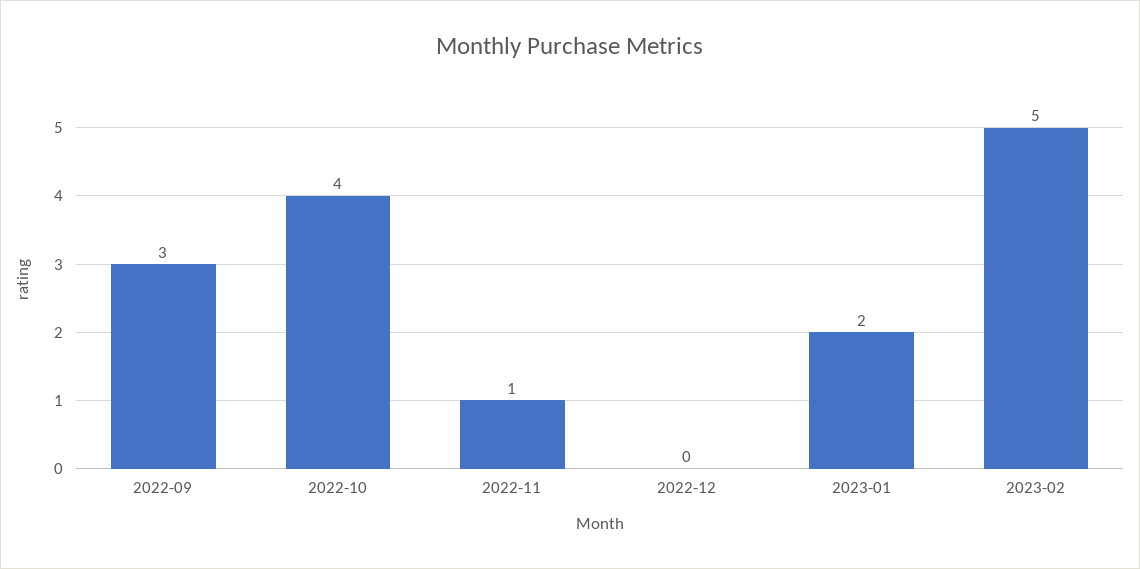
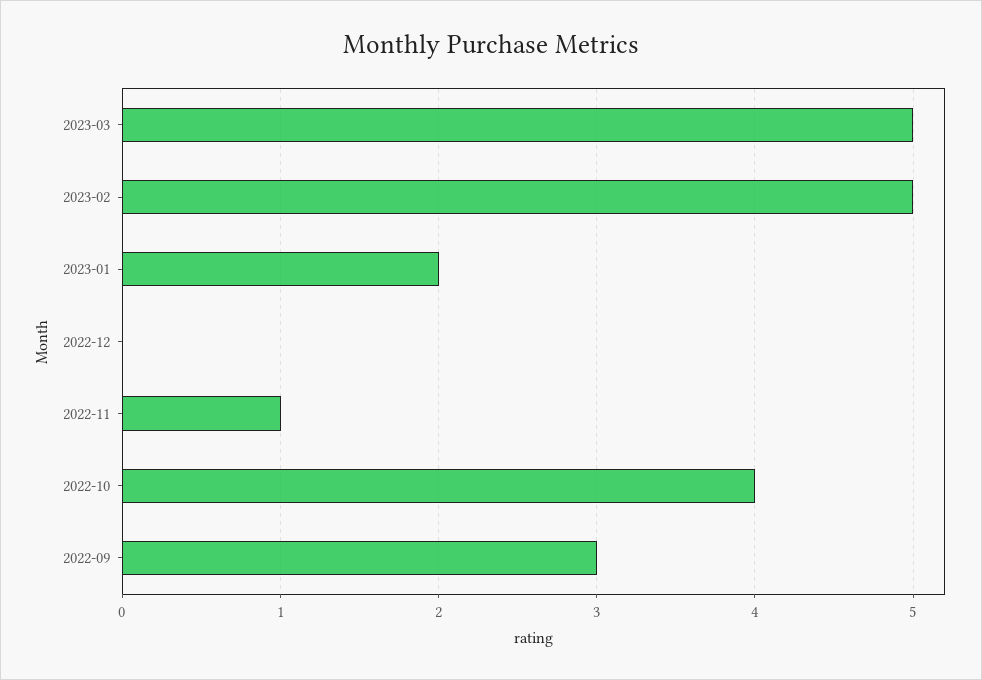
2023-03: none -> 5

